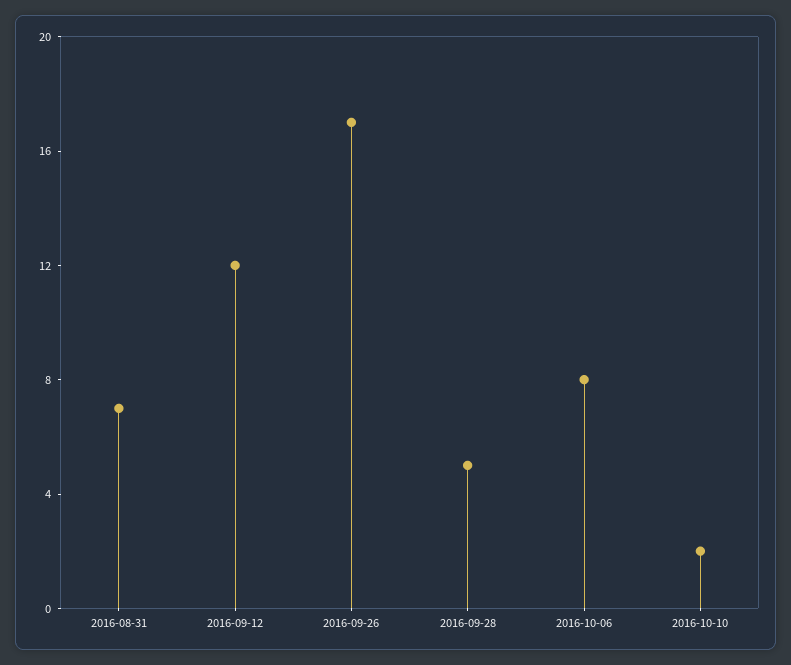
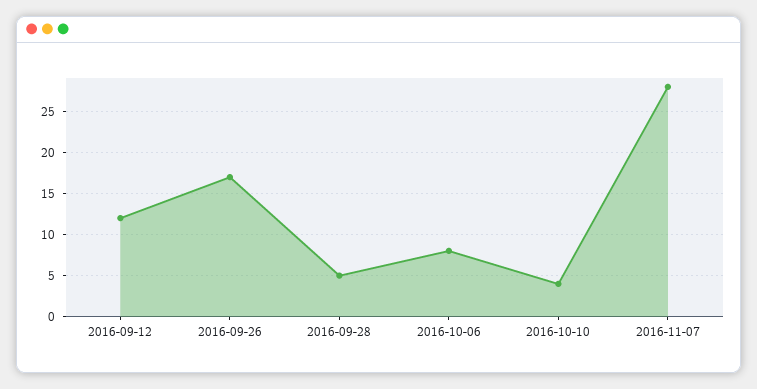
2016-08-31: 7 -> none
2016-10-10: 2 -> 4
2016-11-07: none -> 28

